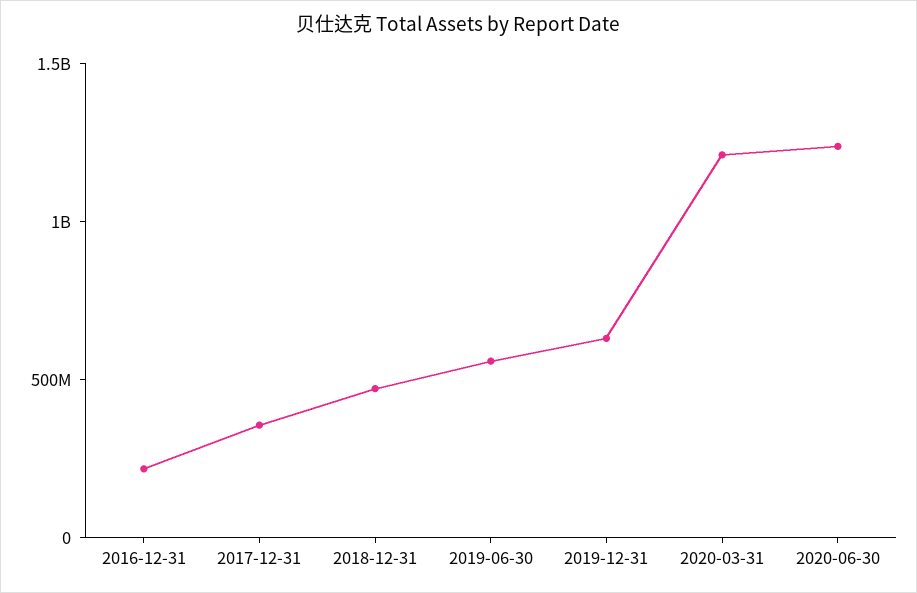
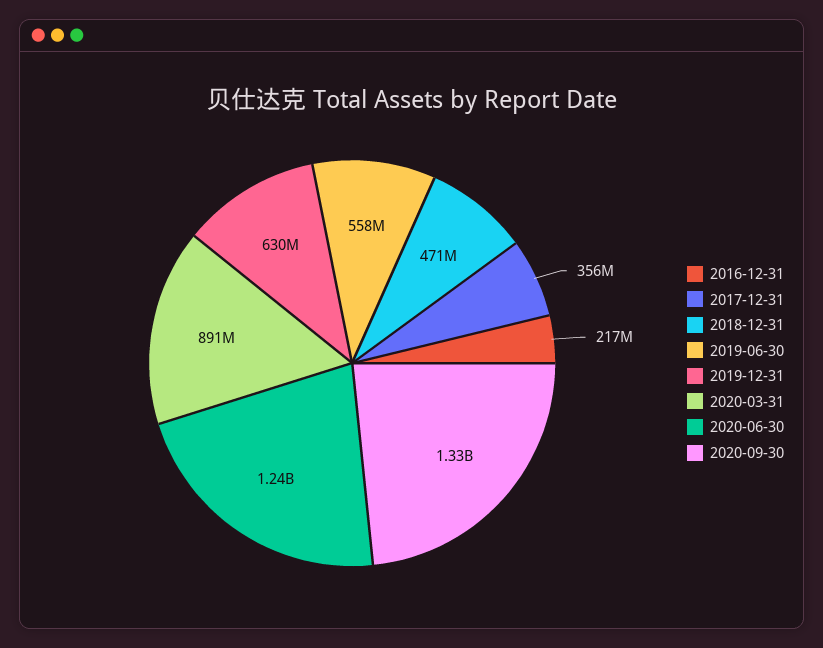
2020-03-31: 1200000000 -> 891000000
2020-09-30: none -> 1330000000

